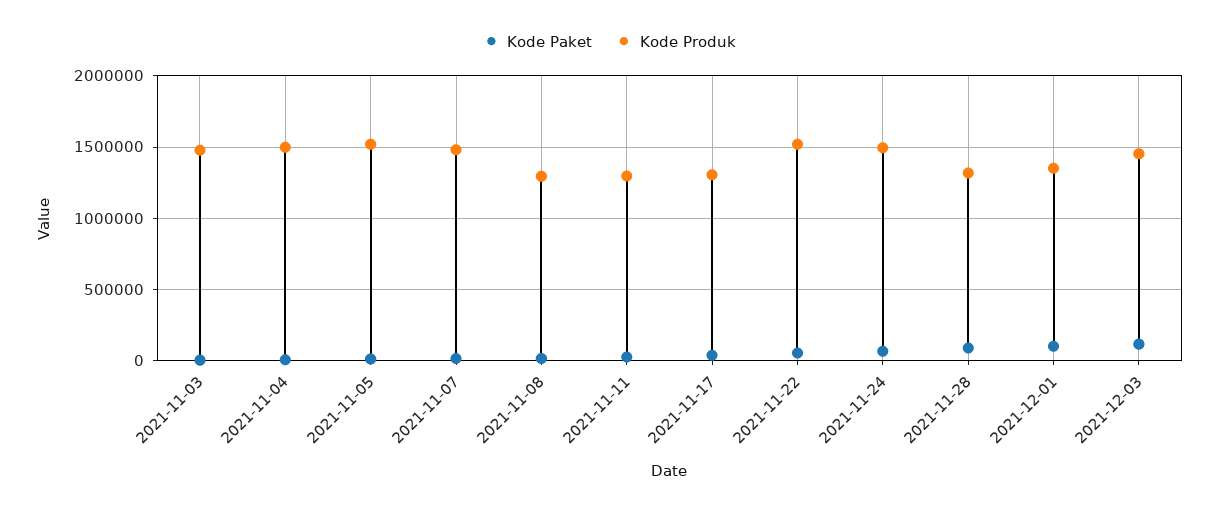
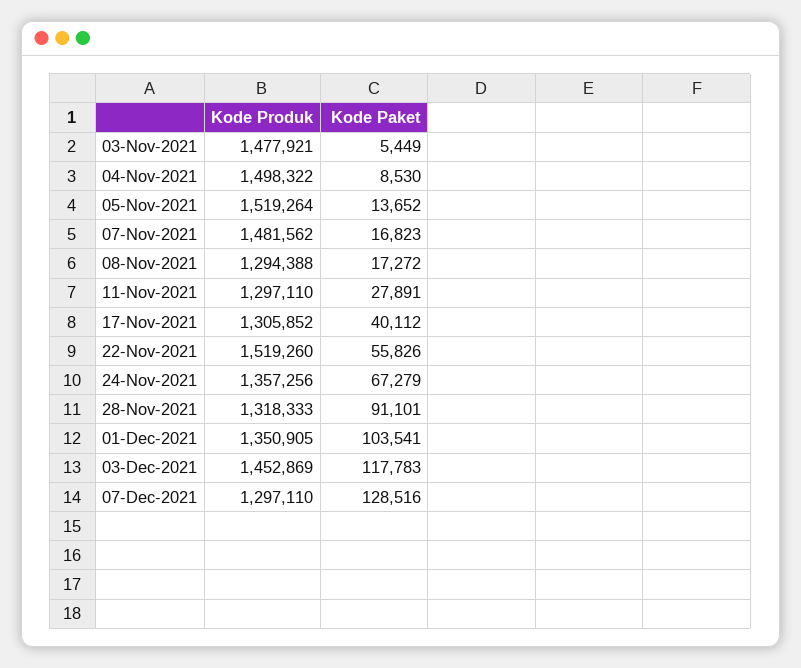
Kode Produk, 2021-11-24: 1500000 -> 1357256
Kode Produk, 07-Dec-2021: none -> 1297110
Kode Paket, 07-Dec-2021: none -> 128516

